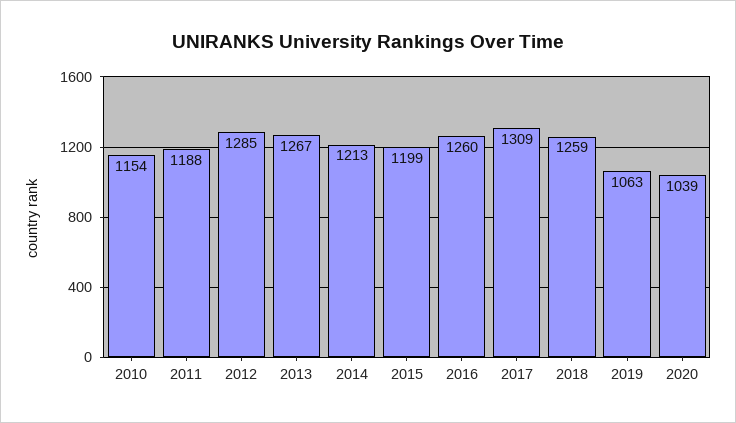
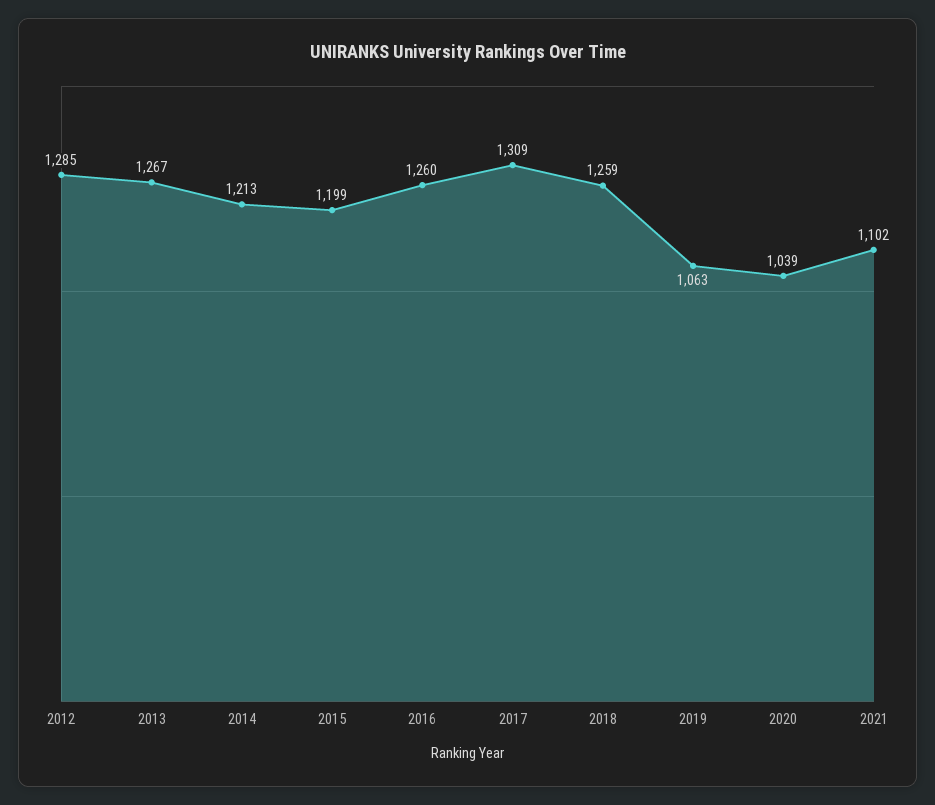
2010: 1154 -> none
2011: 1188 -> none
2021: none -> 1102

